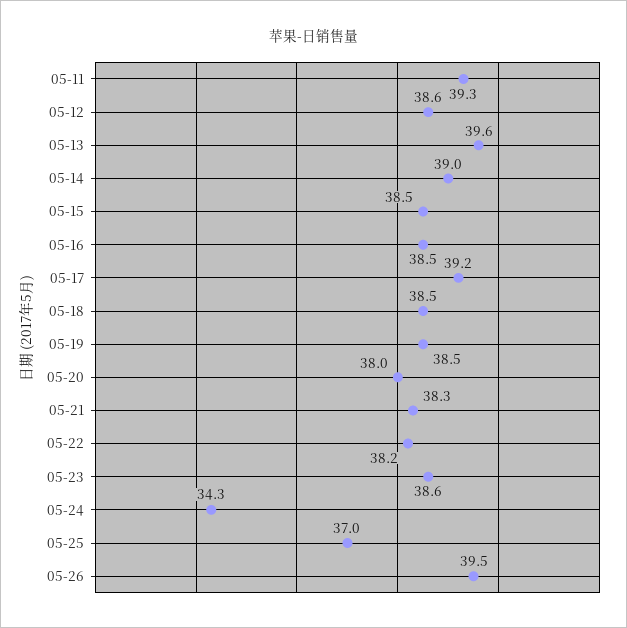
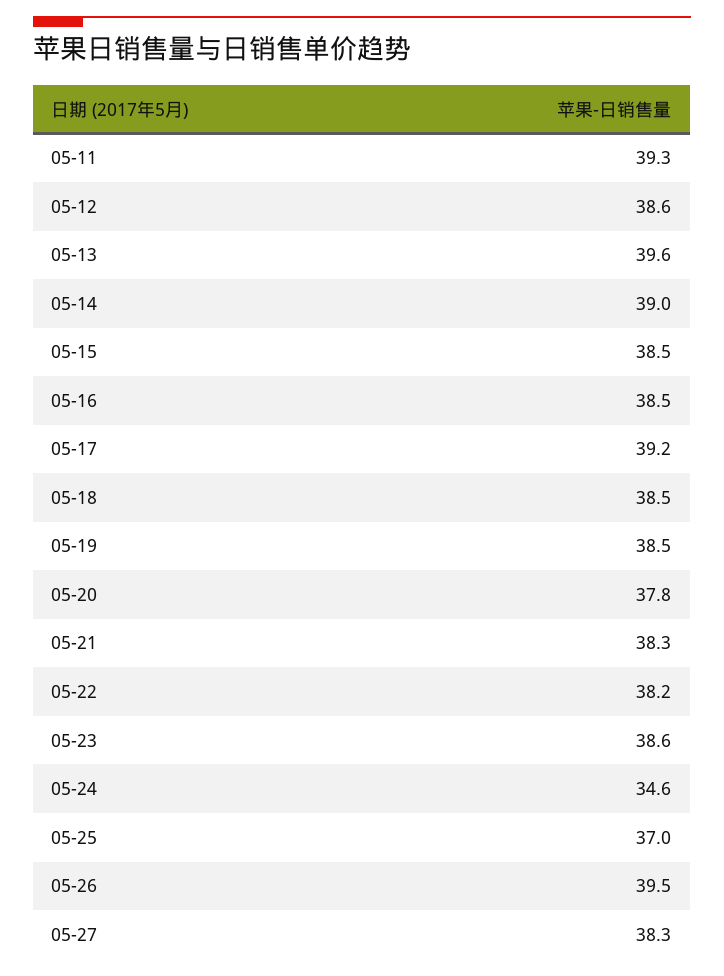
05-20: 38 -> 37.8
05-24: 34.3 -> 34.6
05-27: none -> 38.3

